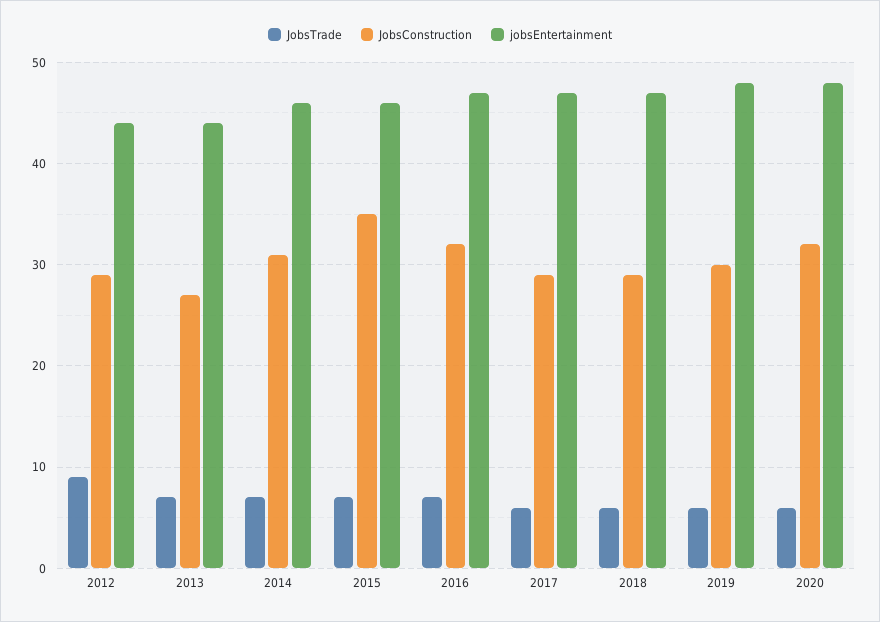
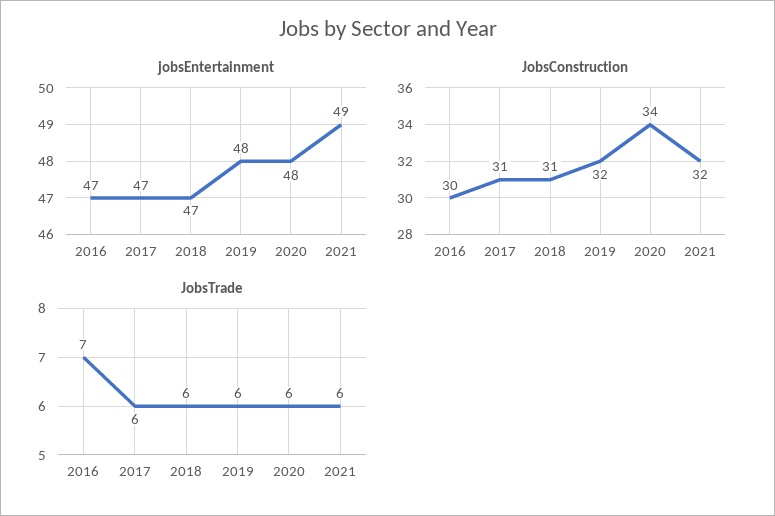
JobsTrade, 2012: 9 -> none
JobsConstruction, 2012: 29 -> none
jobsEntertainment, 2012: 44 -> none
JobsTrade, 2013: 7 -> none
JobsConstruction, 2013: 27 -> none
jobsEntertainment, 2013: 44 -> none
JobsTrade, 2014: 7 -> none
JobsConstruction, 2014: 31 -> none
jobsEntertainment, 2014: 46 -> none
JobsTrade, 2015: 7 -> none
JobsConstruction, 2015: 35 -> none
jobsEntertainment, 2015: 46 -> none
JobsConstruction, 2016: 32 -> 30
JobsConstruction, 2017: 29 -> 31
JobsConstruction, 2018: 29 -> 31
JobsConstruction, 2019: 30 -> 32
JobsConstruction, 2020: 32 -> 34
jobsEntertainment, 2021: none -> 49
JobsConstruction, 2021: none -> 32
JobsTrade, 2021: none -> 6

